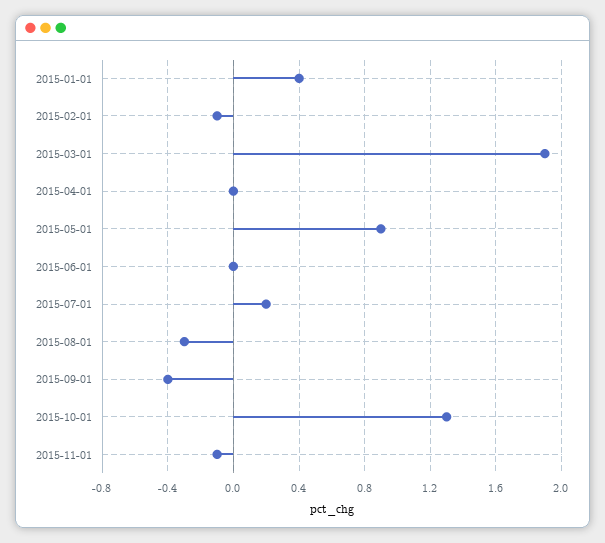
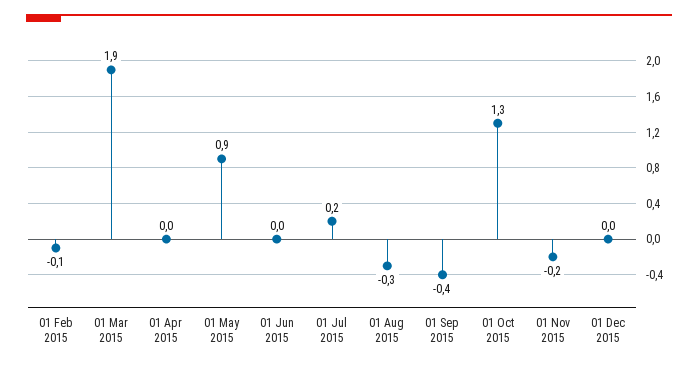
2015-01-01: 0.4 -> none
2015-11-01: -0.1 -> -0.2
01 Dec 2015: none -> 0

